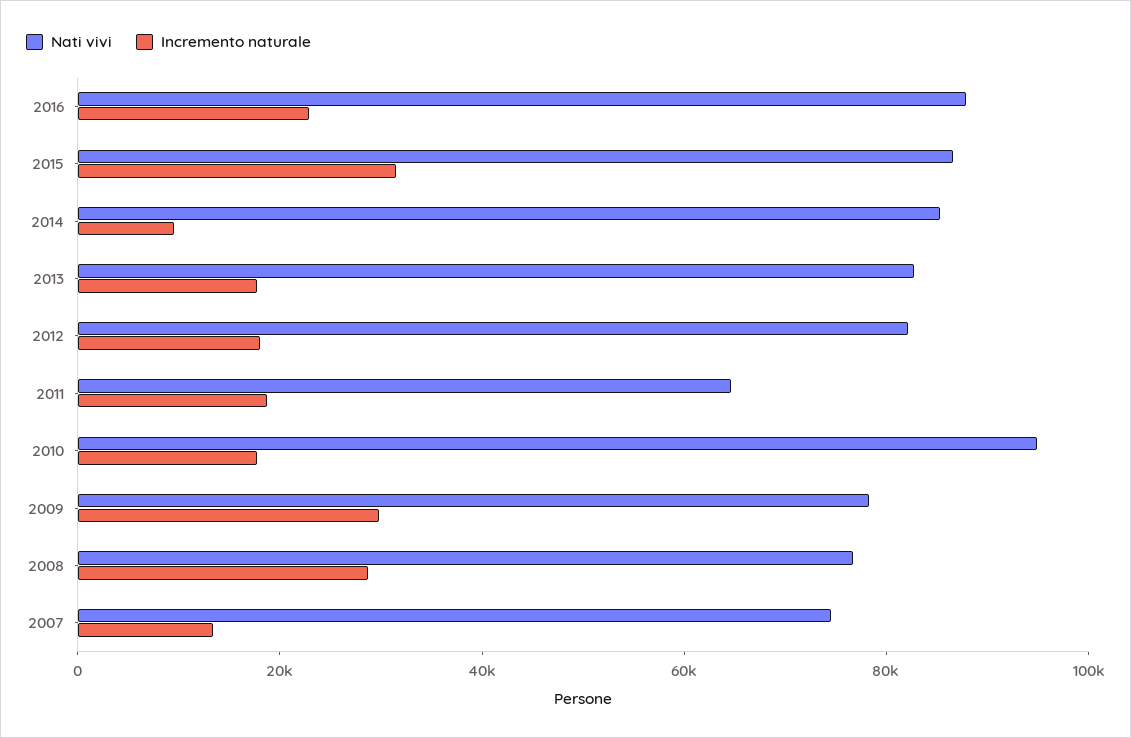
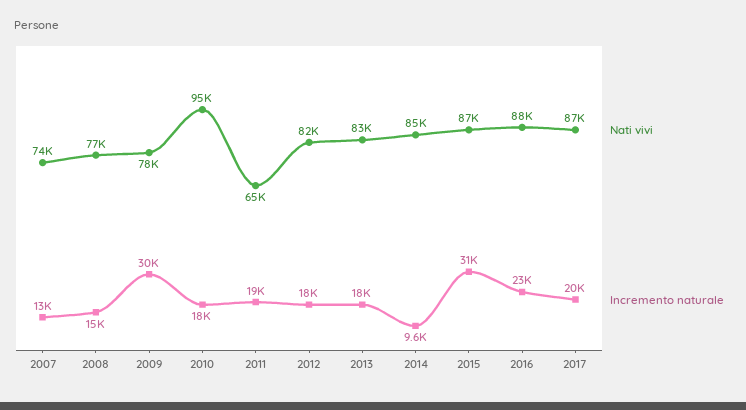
Incremento naturale, 2008: 30000 -> 15000
Nati vivi, 2017: none -> 87000
Incremento naturale, 2017: none -> 20000

